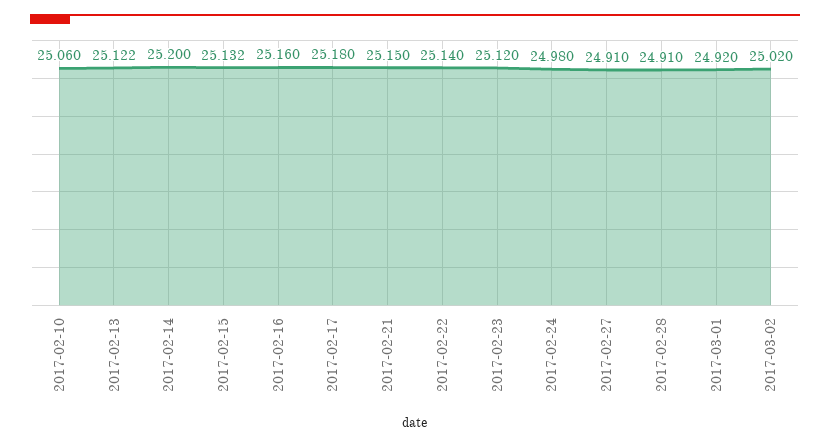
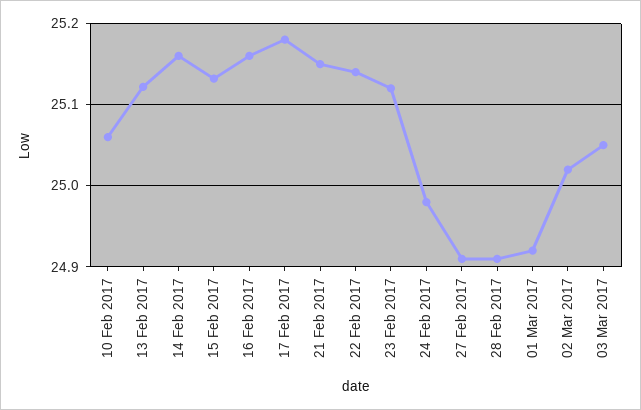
2017-02-14: 25.2 -> 25.16
03 Mar 2017: none -> 25.05

